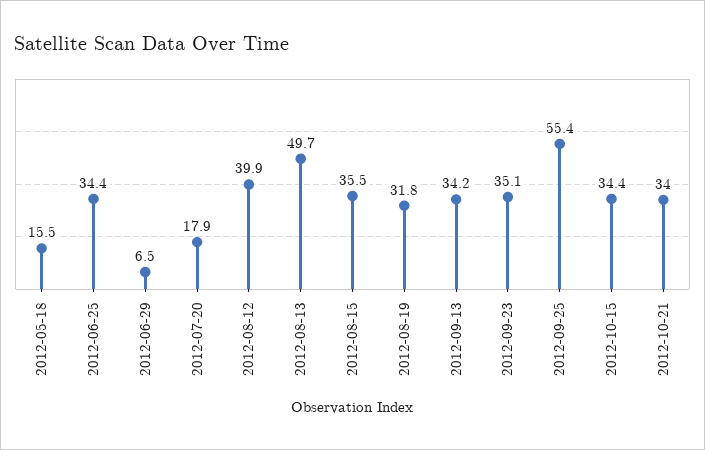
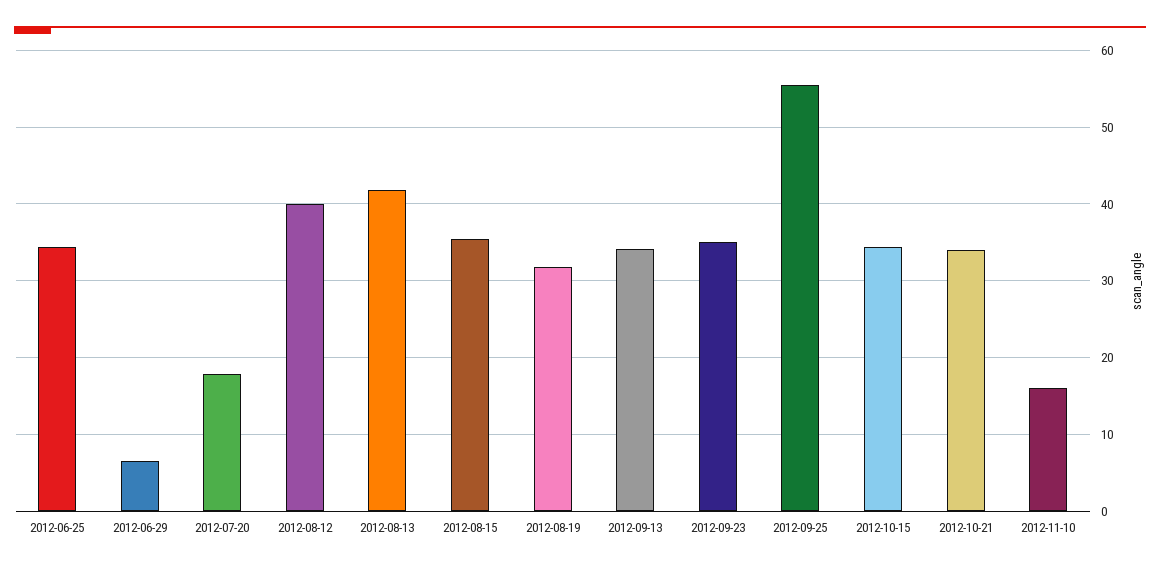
2012-05-18: 15.5 -> none
2012-08-13: 49.7 -> 42
2012-11-10: none -> 16

